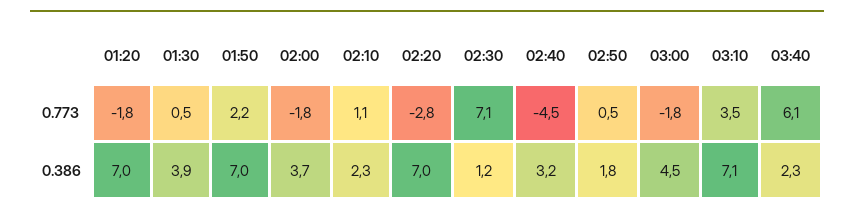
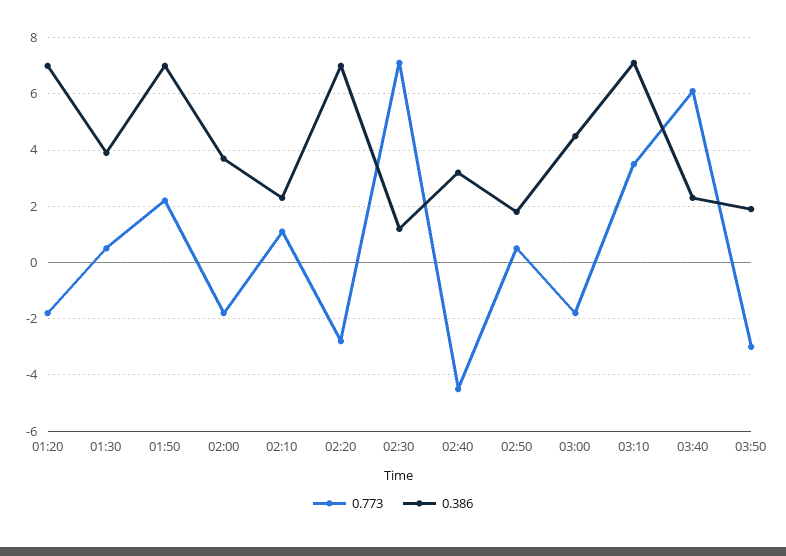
0.773, 03:50: none -> -3
0.386, 03:50: none -> 2

